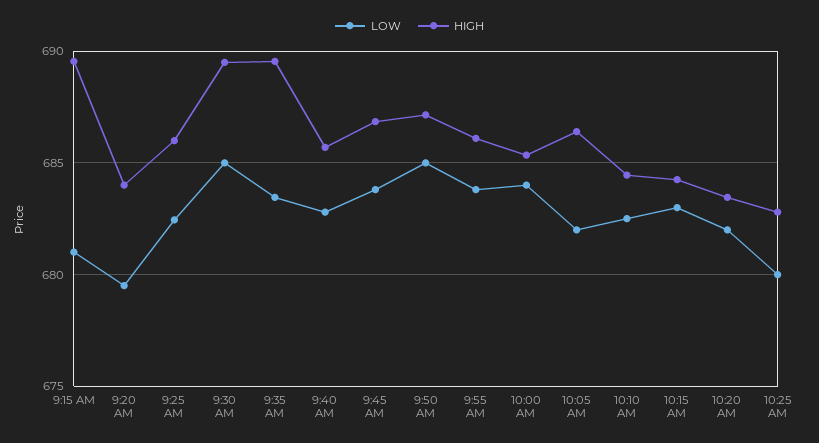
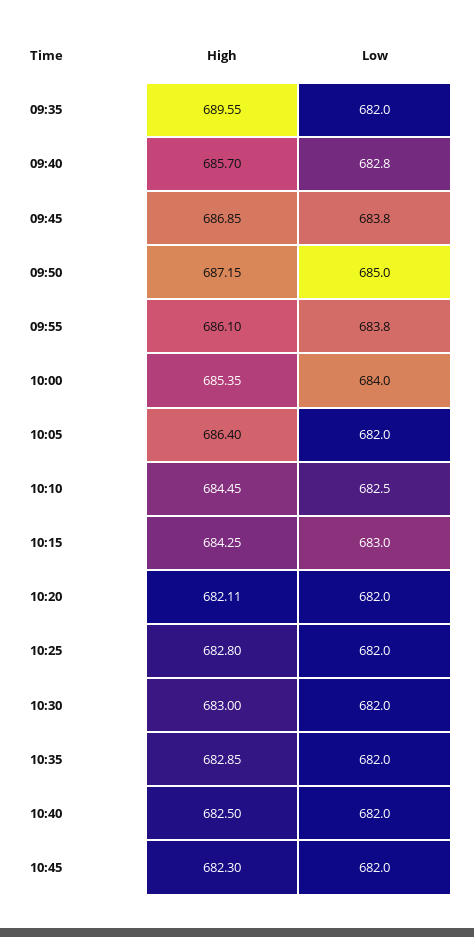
LOW, 9:15 AM: 681 -> none
HIGH, 9:15 AM: 689.5 -> none
LOW, 9:20 AM: 679.5 -> none
HIGH, 9:20 AM: 684 -> none
LOW, 9:25 AM: 682.5 -> none
HIGH, 9:25 AM: 686 -> none
LOW, 9:30 AM: 685 -> none
HIGH, 9:30 AM: 689.5 -> none
LOW, 9:35 AM: 683.5 -> 682
HIGH, 10:20 AM: 683.5 -> 682.11
LOW, 10:25 AM: 680 -> 682
HIGH, 10:30: none -> 683
LOW, 10:30: none -> 682
HIGH, 10:35: none -> 682.85
LOW, 10:35: none -> 682
HIGH, 10:40: none -> 682.5
LOW, 10:40: none -> 682
HIGH, 10:45: none -> 682.3
LOW, 10:45: none -> 682

